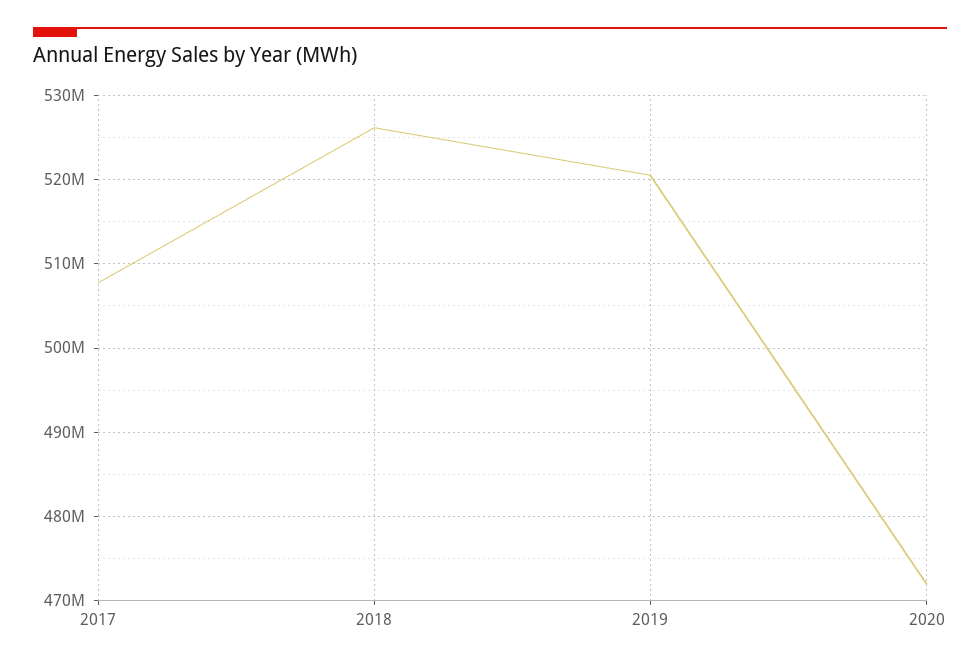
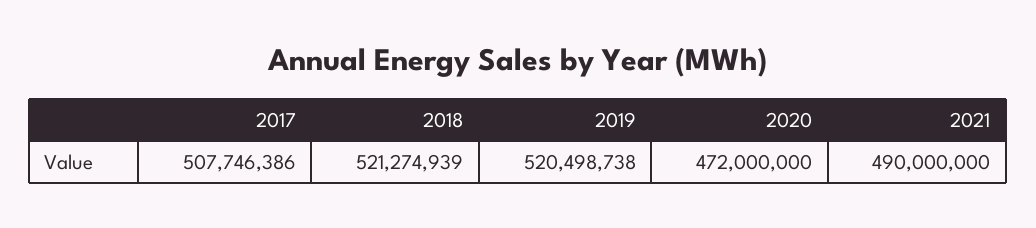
2018: 526000000 -> 521274939
2021: none -> 490000000

